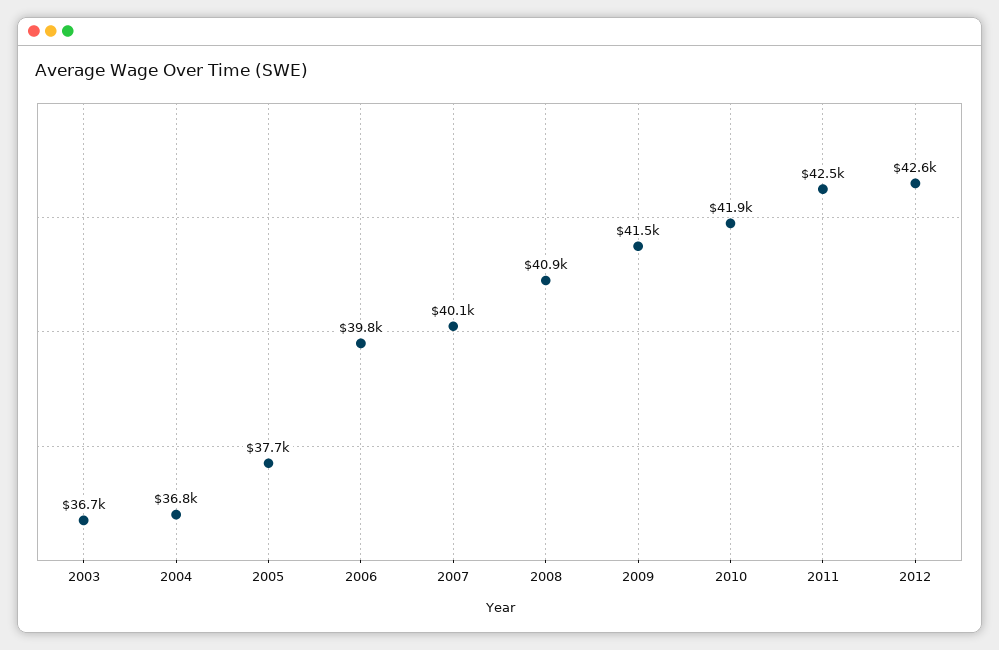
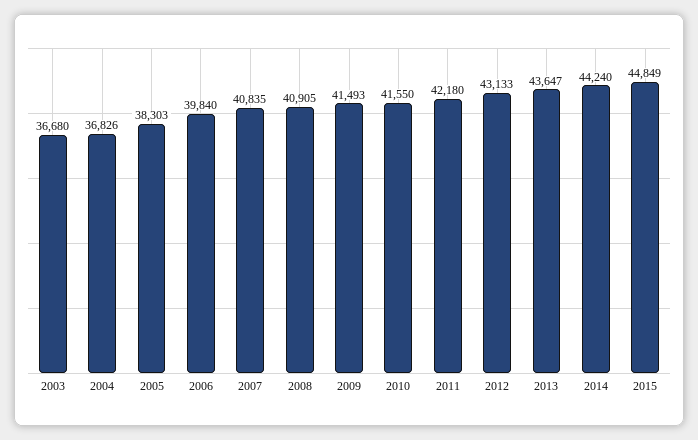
2005: 37700 -> 38303
2007: 40100 -> 40835
2010: 41900 -> 41550
2011: 42500 -> 42180
2012: 42600 -> 43133
2013: none -> 43647
2014: none -> 44240
2015: none -> 44849

